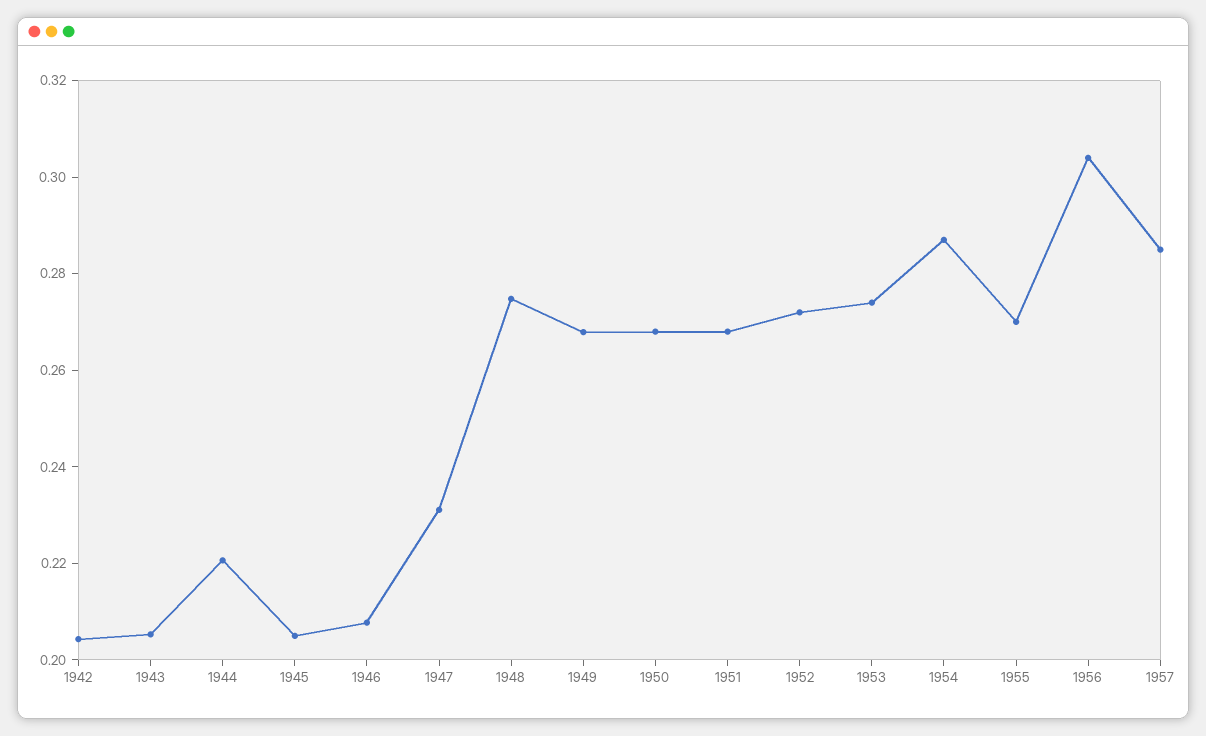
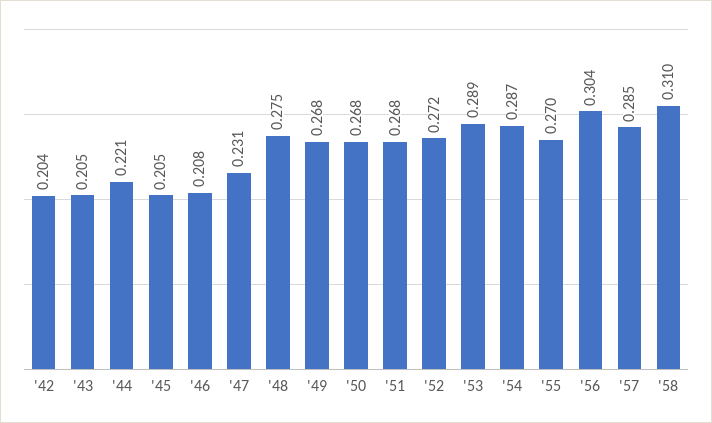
1953: 0.275 -> 0.289
'58: none -> 0.31

